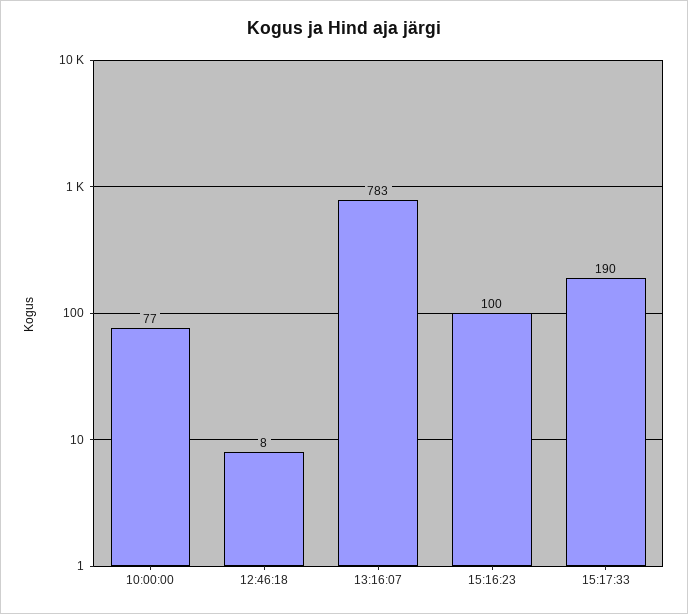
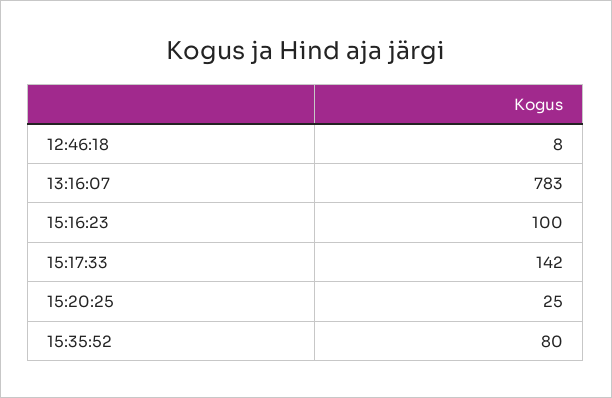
10:00:00: 77 -> none
15:17:33: 190 -> 142
15:20:25: none -> 25
15:35:52: none -> 80

